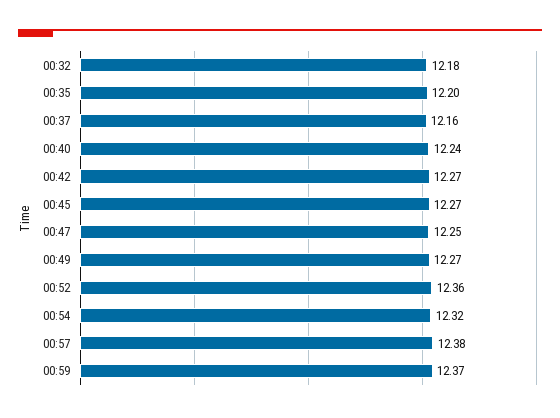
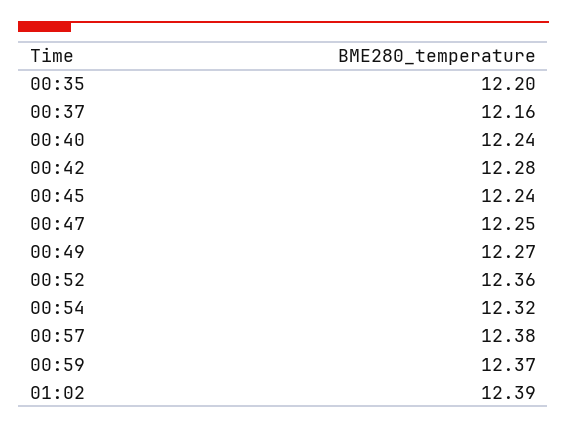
00:32: 12.18 -> none
00:42: 12.27 -> 12.28
00:45: 12.27 -> 12.24
01:02: none -> 12.39

